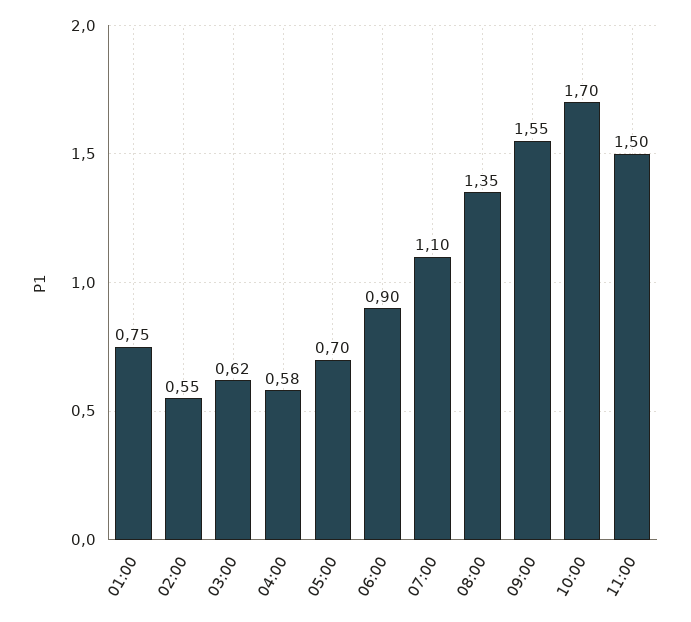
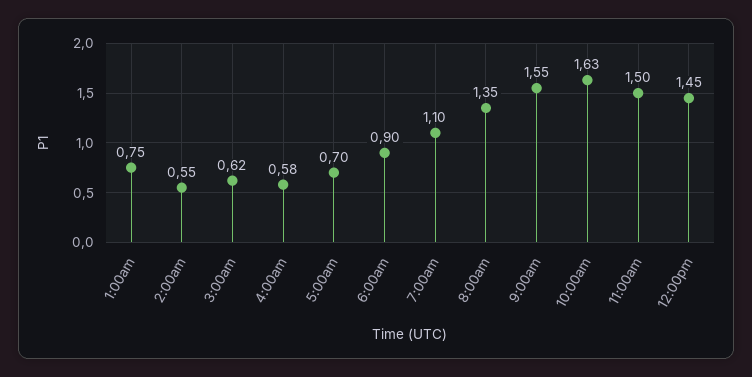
10:00: 1.7 -> 1.63
12:00pm: none -> 1.45

